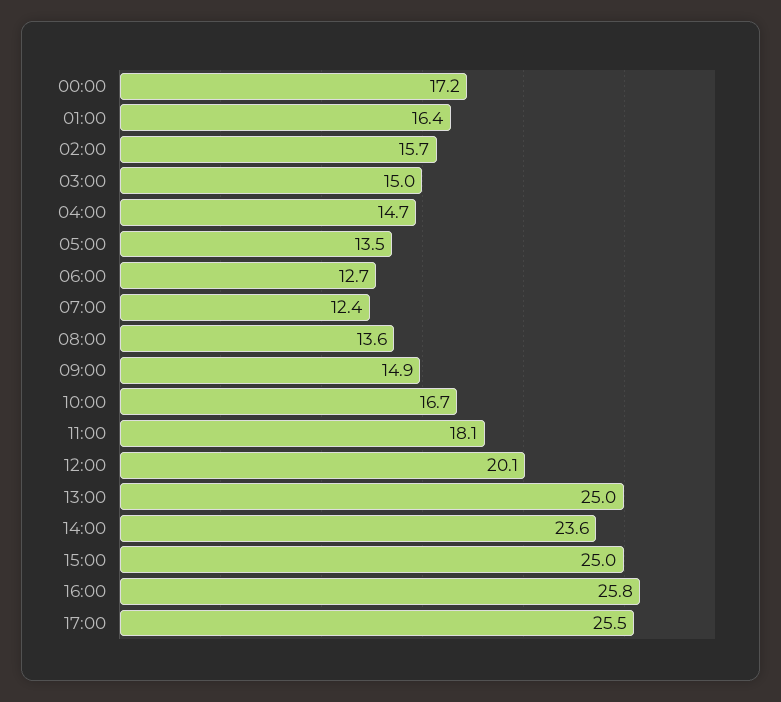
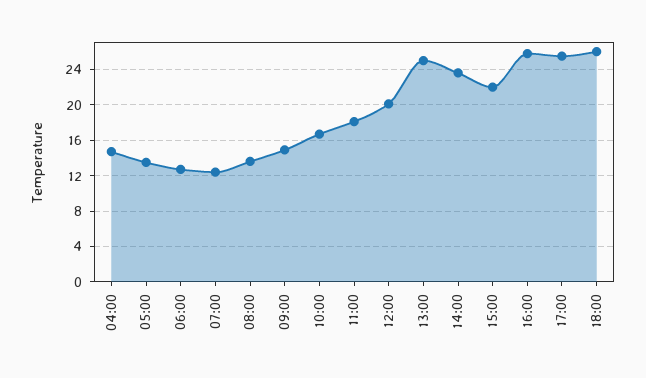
00:00: 17.2 -> none
01:00: 16.4 -> none
02:00: 15.7 -> none
03:00: 15 -> none
15:00: 25 -> 22
18:00: none -> 26

